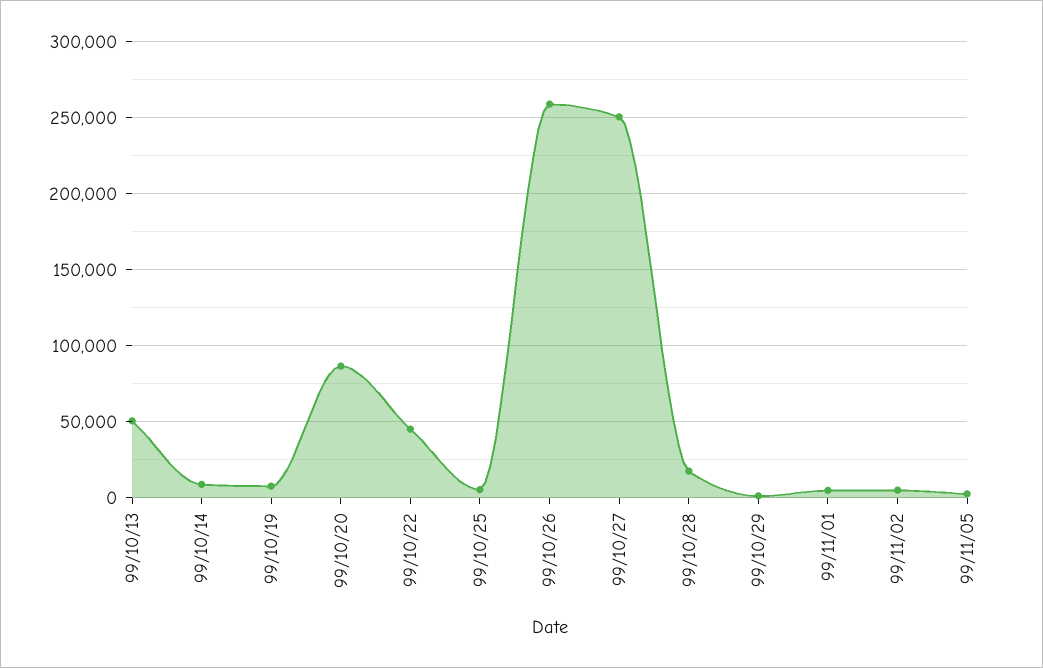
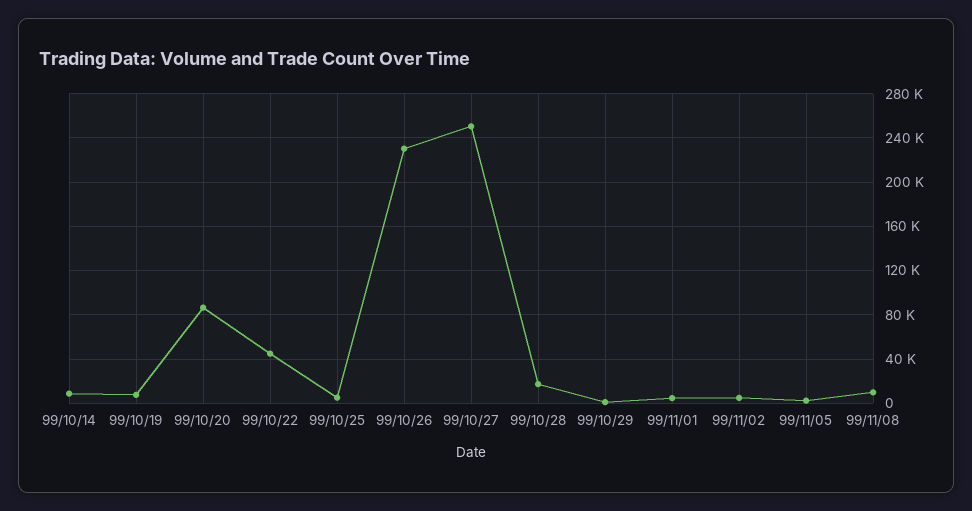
99/10/13: 50000 -> none
99/10/26: 260000 -> 230000
99/11/08: none -> 10000

